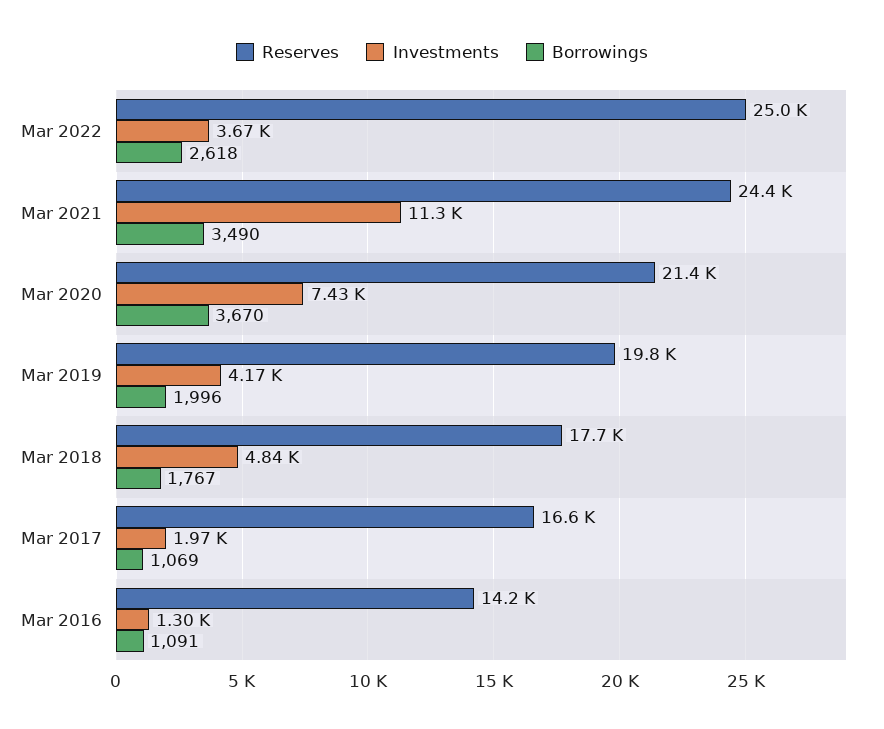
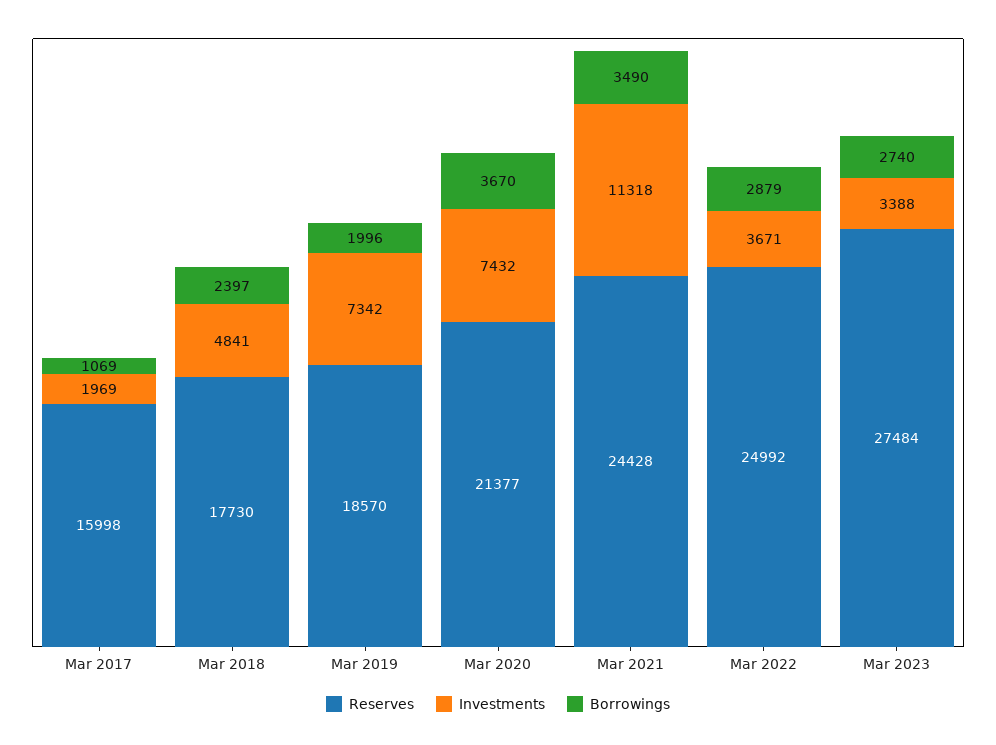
Borrowings, Mar 2022: 2618 -> 2879
Reserves, Mar 2019: 19800 -> 18570
Investments, Mar 2019: 4170 -> 7342
Borrowings, Mar 2018: 1767 -> 2397
Reserves, Mar 2017: 16600 -> 15998
Reserves, Mar 2016: 14200 -> none
Investments, Mar 2016: 1300 -> none
Borrowings, Mar 2016: 1091 -> none
Reserves, Mar 2023: none -> 27484
Investments, Mar 2023: none -> 3388
Borrowings, Mar 2023: none -> 2740

